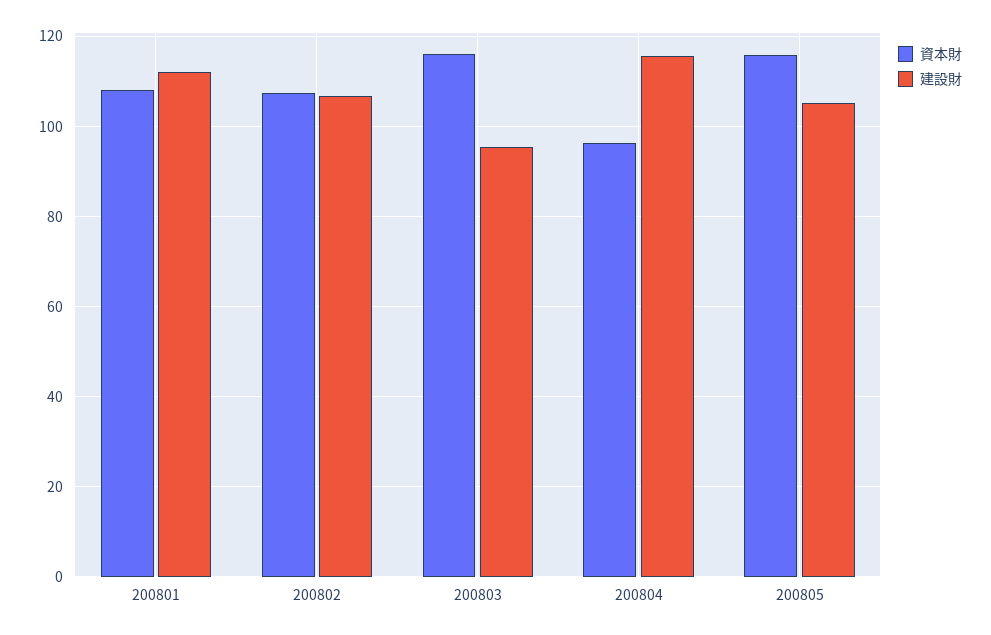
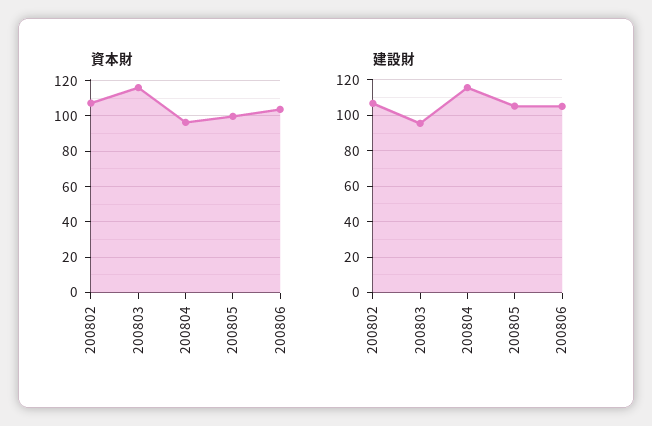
資本財, 200801: 108 -> none
建設財, 200801: 112 -> none
資本財, 200805: 116 -> 100
資本財, 200806: none -> 105
建設財, 200806: none -> 105

